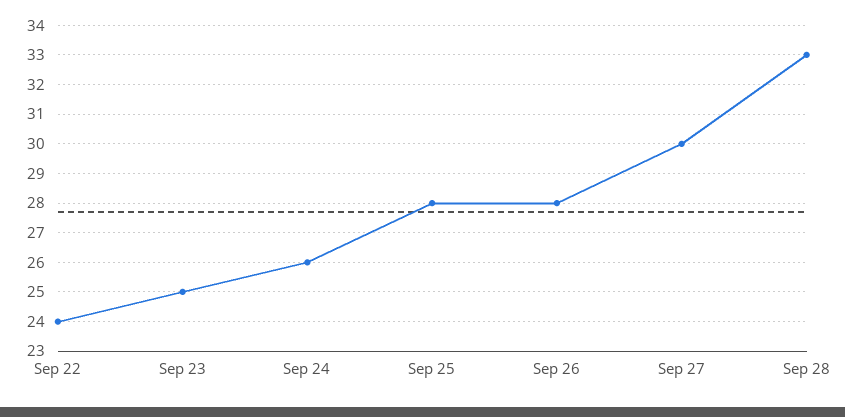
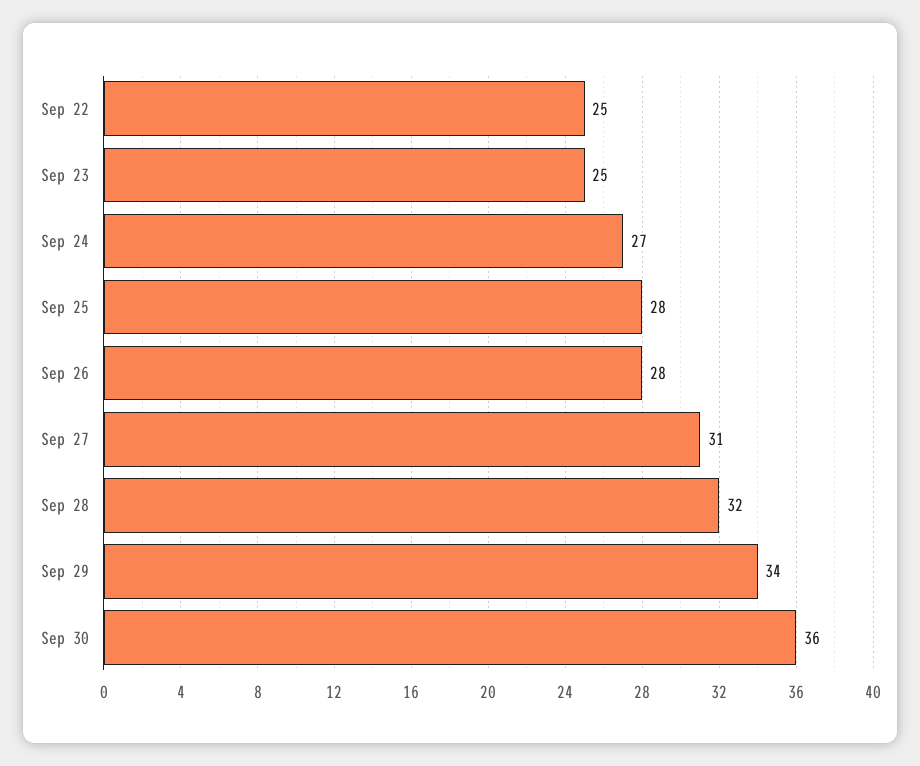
Sep 22: 24 -> 25
Sep 24: 26 -> 27
Sep 27: 30 -> 31
Sep 28: 33 -> 32
Sep 29: none -> 34
Sep 30: none -> 36

